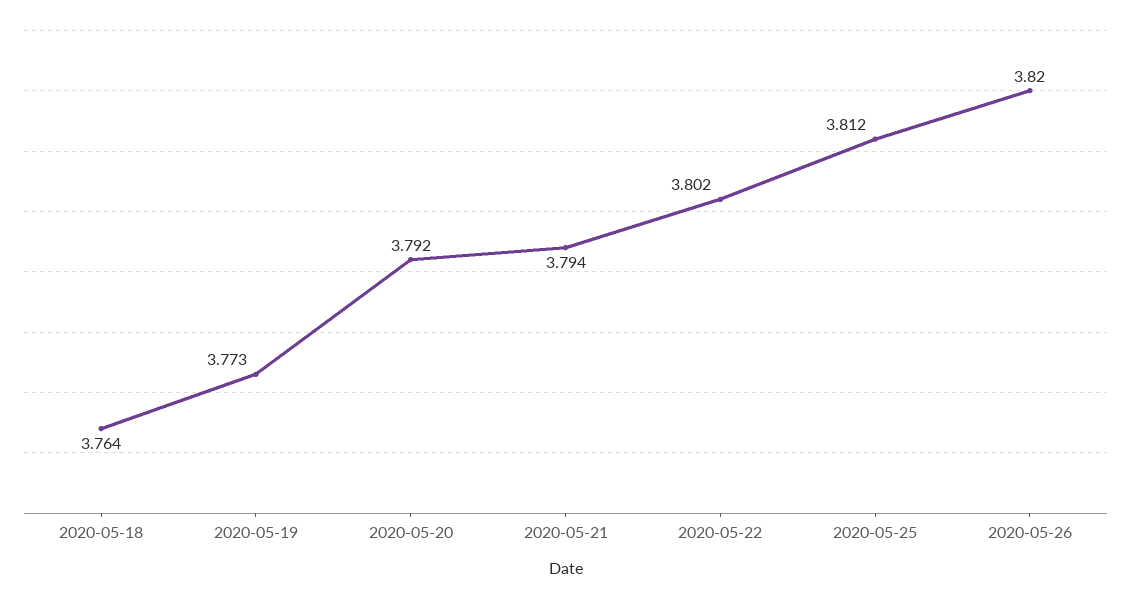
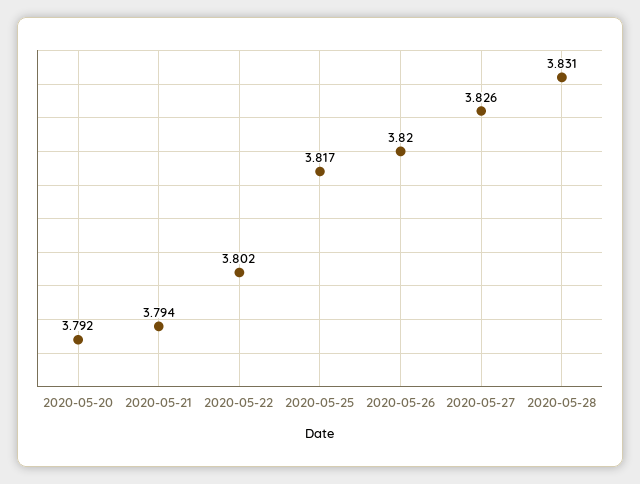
2020-05-18: 3.764 -> none
2020-05-19: 3.773 -> none
2020-05-25: 3.812 -> 3.817
2020-05-27: none -> 3.826
2020-05-28: none -> 3.831

